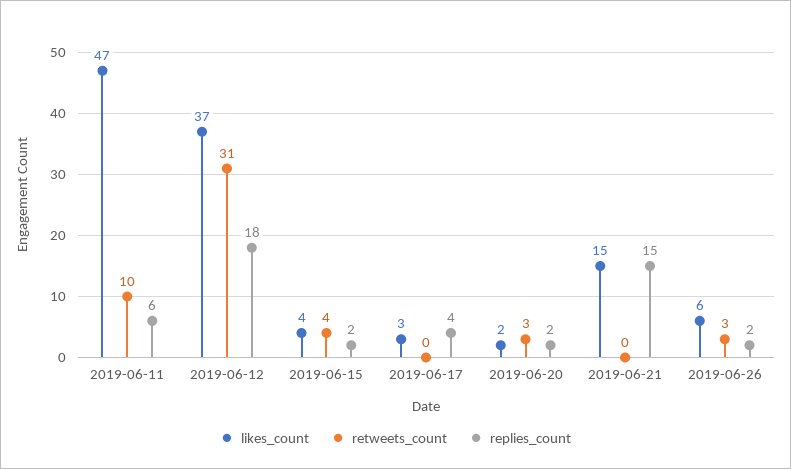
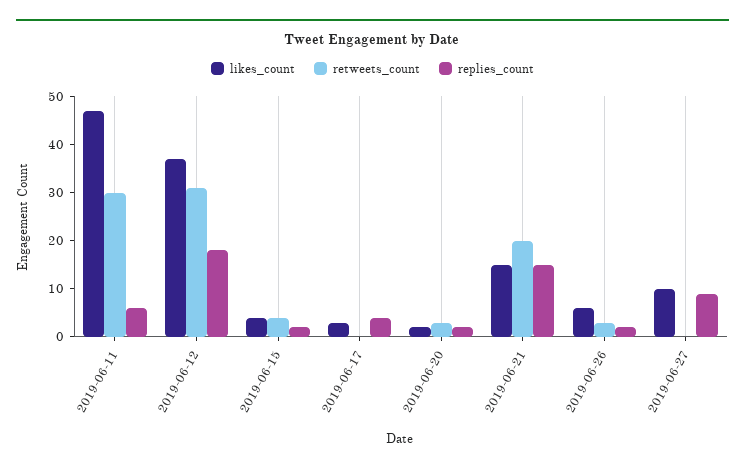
retweets_count, 2019-06-11: 10 -> 30
retweets_count, 2019-06-21: 0 -> 20
likes_count, 2019-06-27: none -> 10
retweets_count, 2019-06-27: none -> 0
replies_count, 2019-06-27: none -> 10

